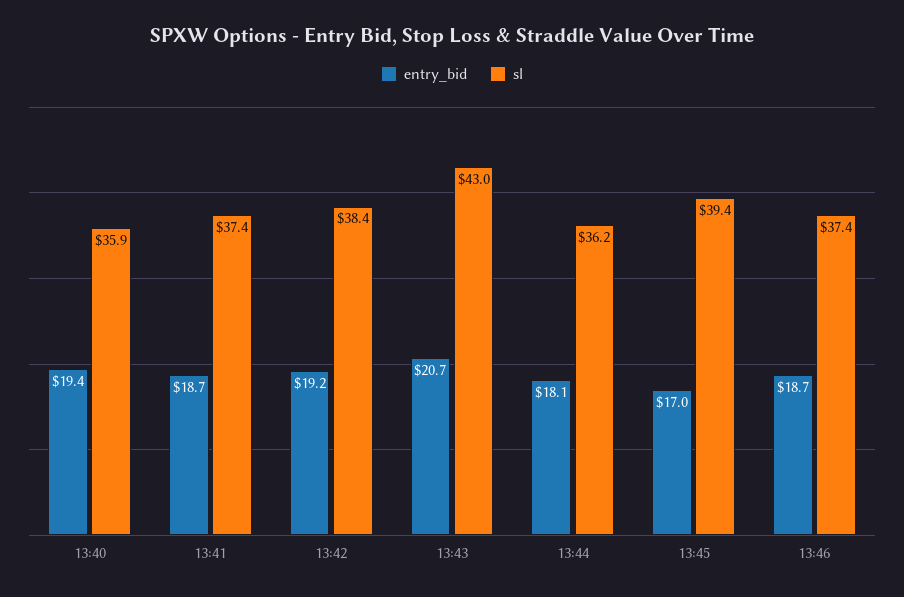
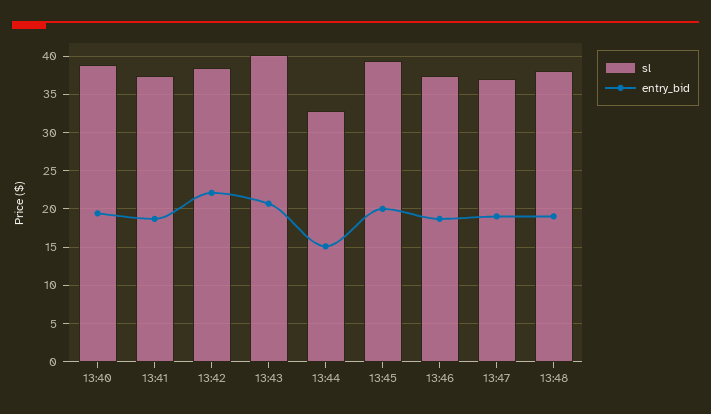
sl, 13:40: 35.9 -> 39
entry_bid, 13:42: 19.2 -> 22
sl, 13:43: 43 -> 40
entry_bid, 13:44: 18.1 -> 15
sl, 13:44: 36.2 -> 33
entry_bid, 13:45: 17 -> 20
sl, 13:47: none -> 37
entry_bid, 13:47: none -> 19
sl, 13:48: none -> 38
entry_bid, 13:48: none -> 19

